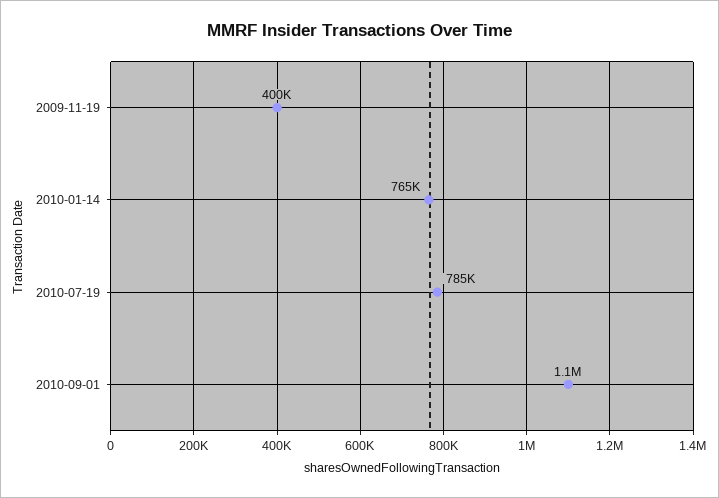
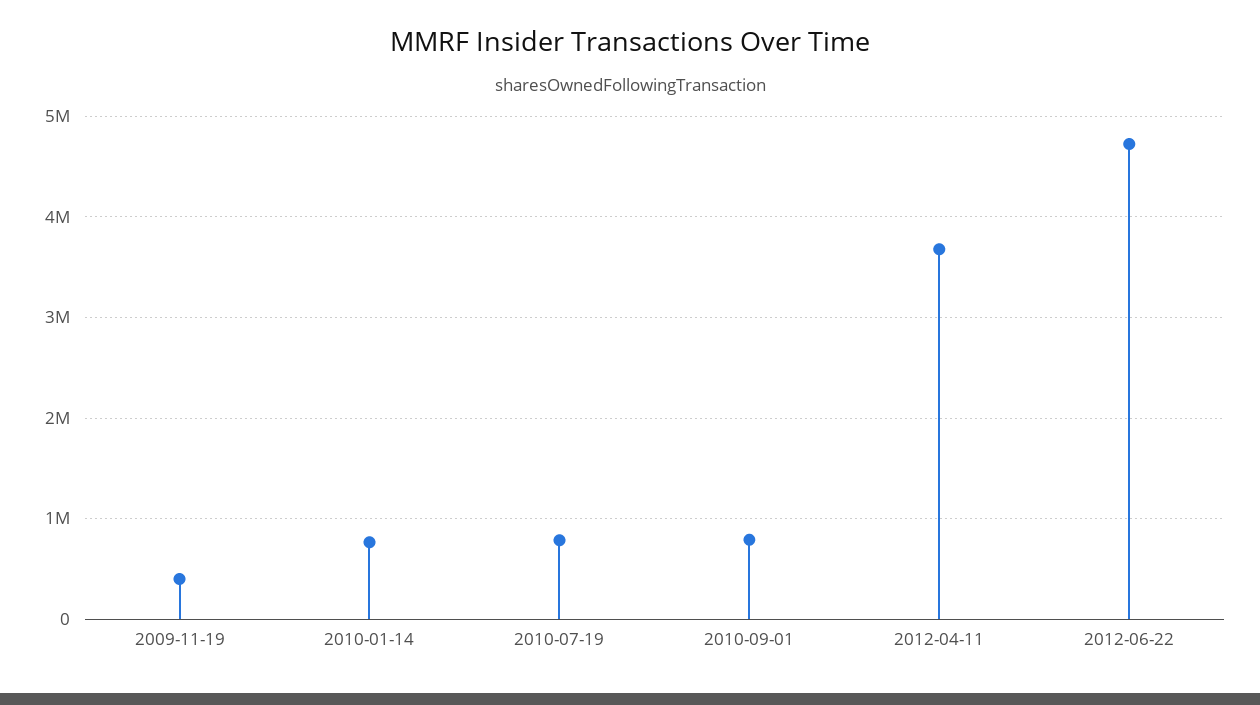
2010-09-01: 1100000 -> 800000
2012-04-11: none -> 3700000
2012-06-22: none -> 4700000

